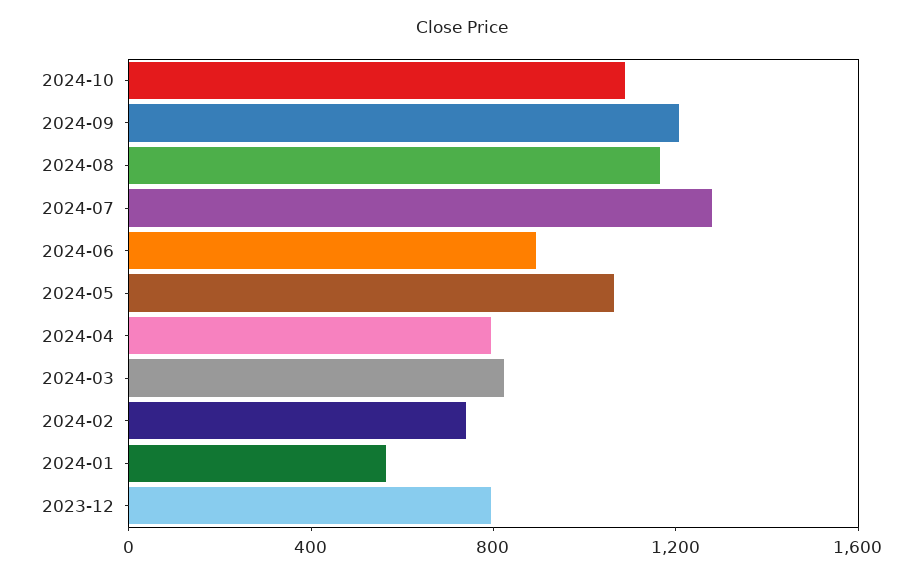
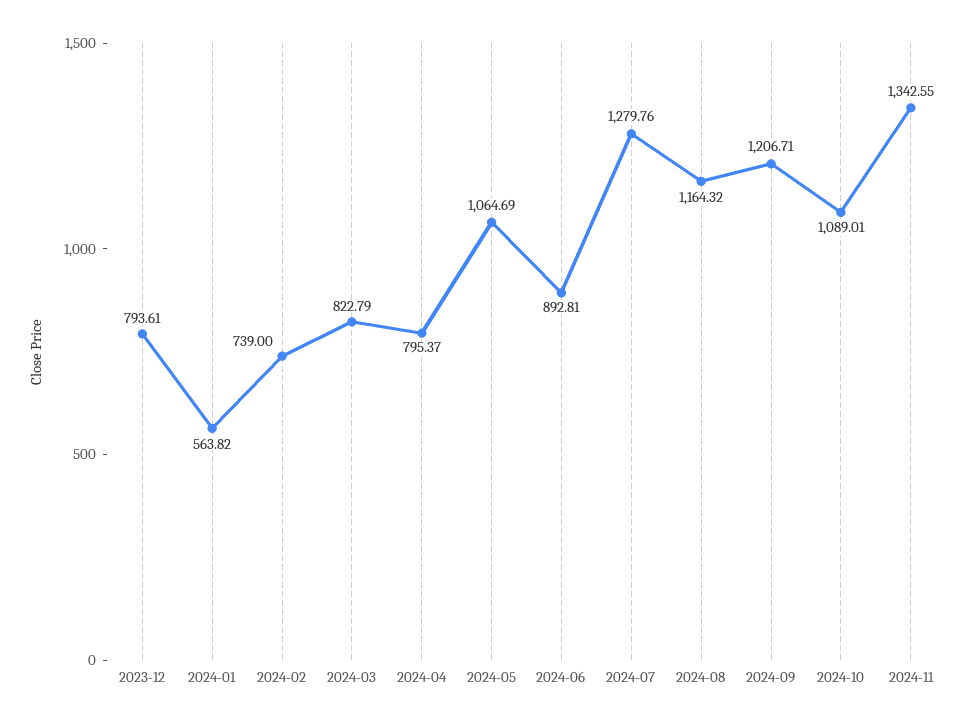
2024-11: none -> 1342.55

